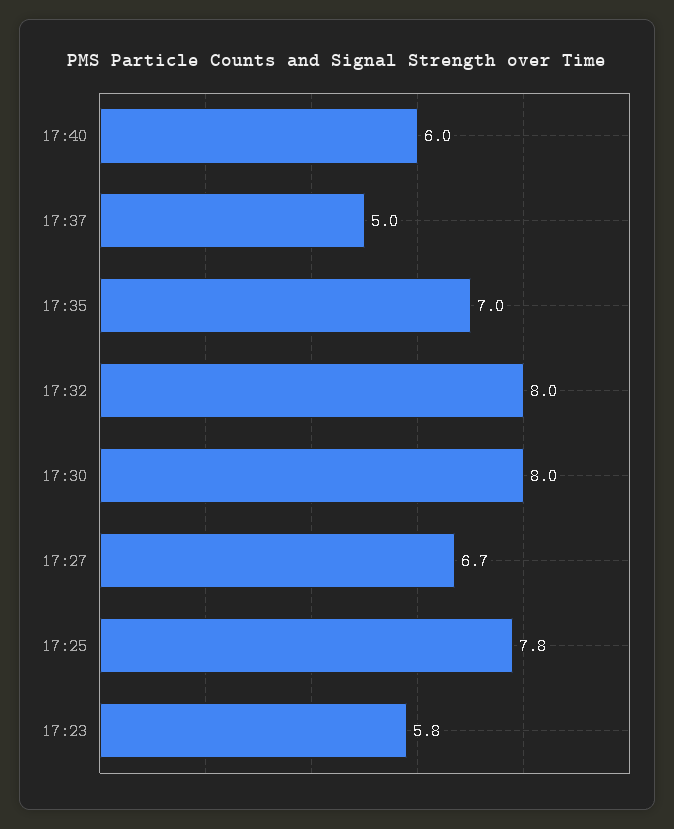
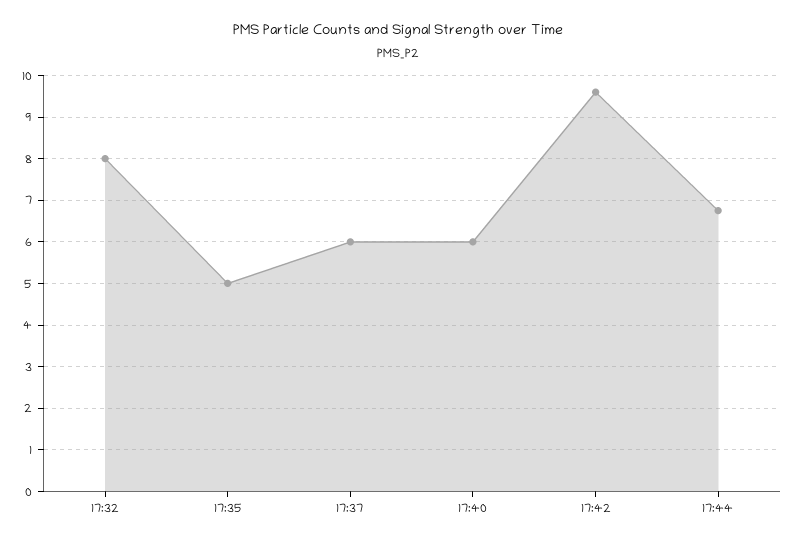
17:37: 5 -> 6
17:35: 7 -> 5
17:30: 8 -> none
17:27: 6.7 -> none
17:25: 7.8 -> none
17:23: 5.8 -> none
17:42: none -> 9.6
17:44: none -> 6.8

